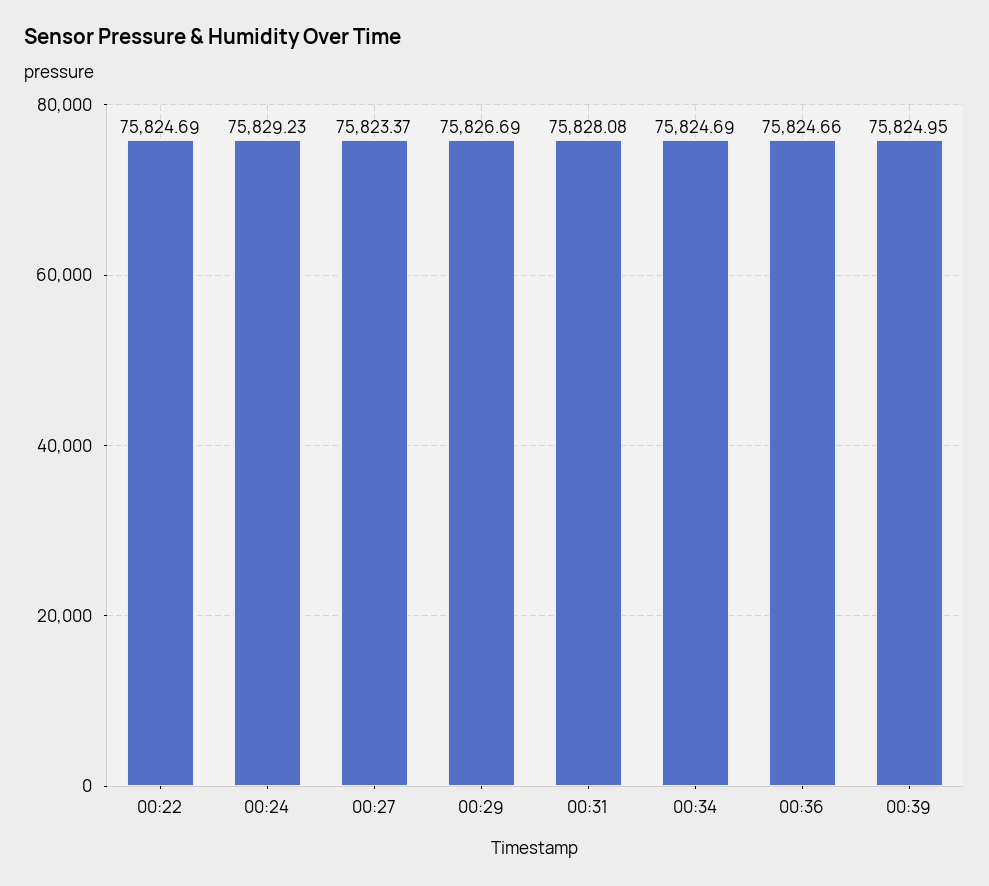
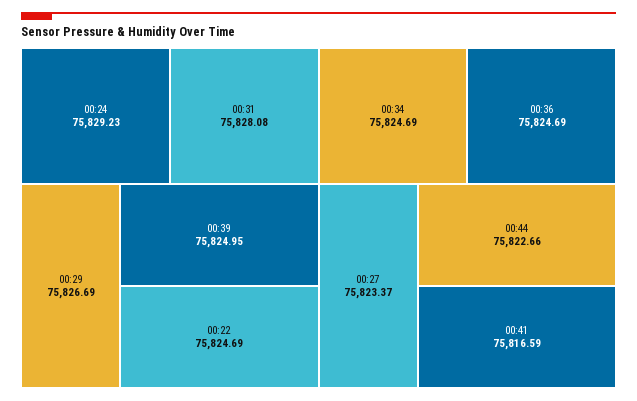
00:36: 75824.66 -> 75824.69
00:44: none -> 75822.66
00:41: none -> 75816.59

